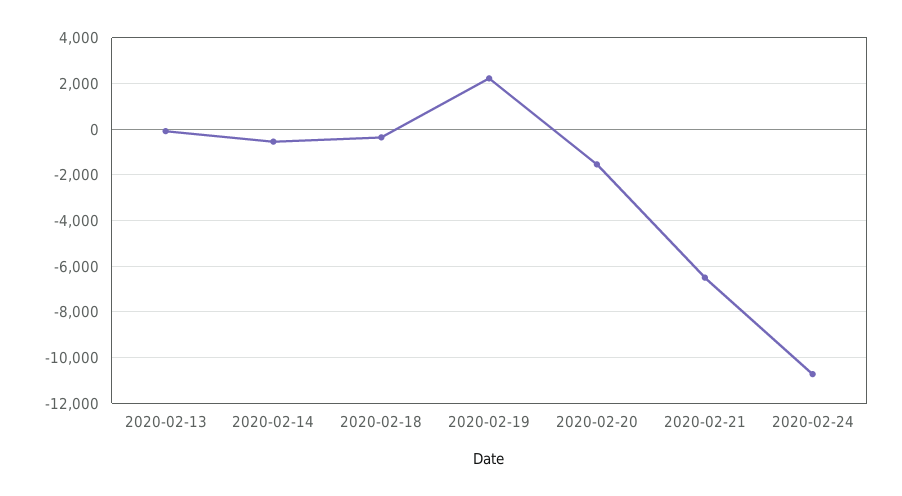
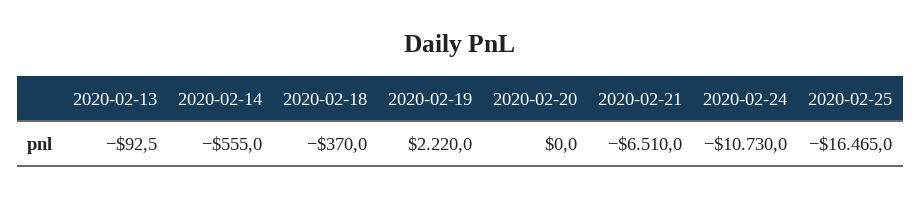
2020-02-20: -1500 -> 0
2020-02-25: none -> -16465

